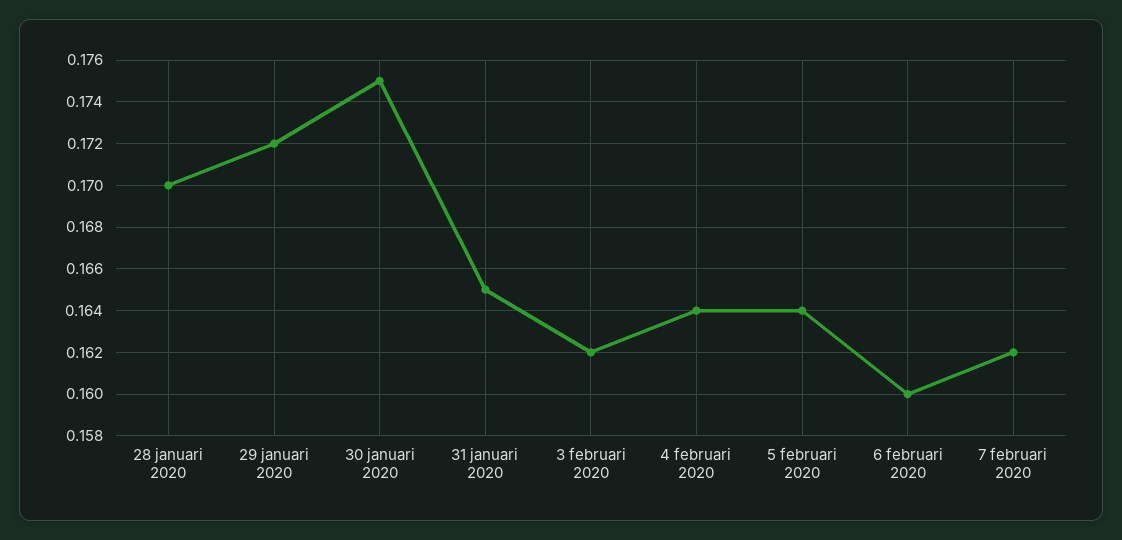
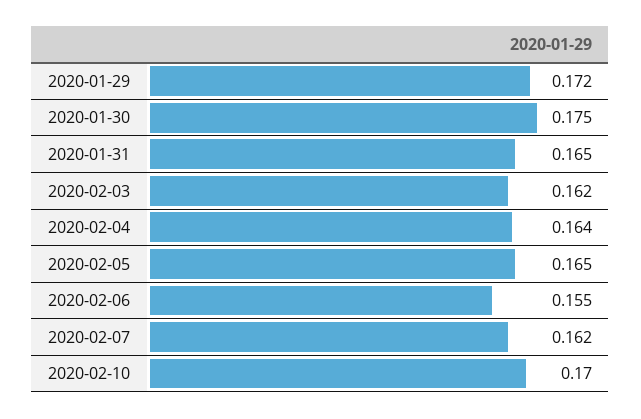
28 januari 2020: 0.17 -> none
5 februari 2020: 0.164 -> 0.165
6 februari 2020: 0.16 -> 0.155
2020-02-10: none -> 0.17

